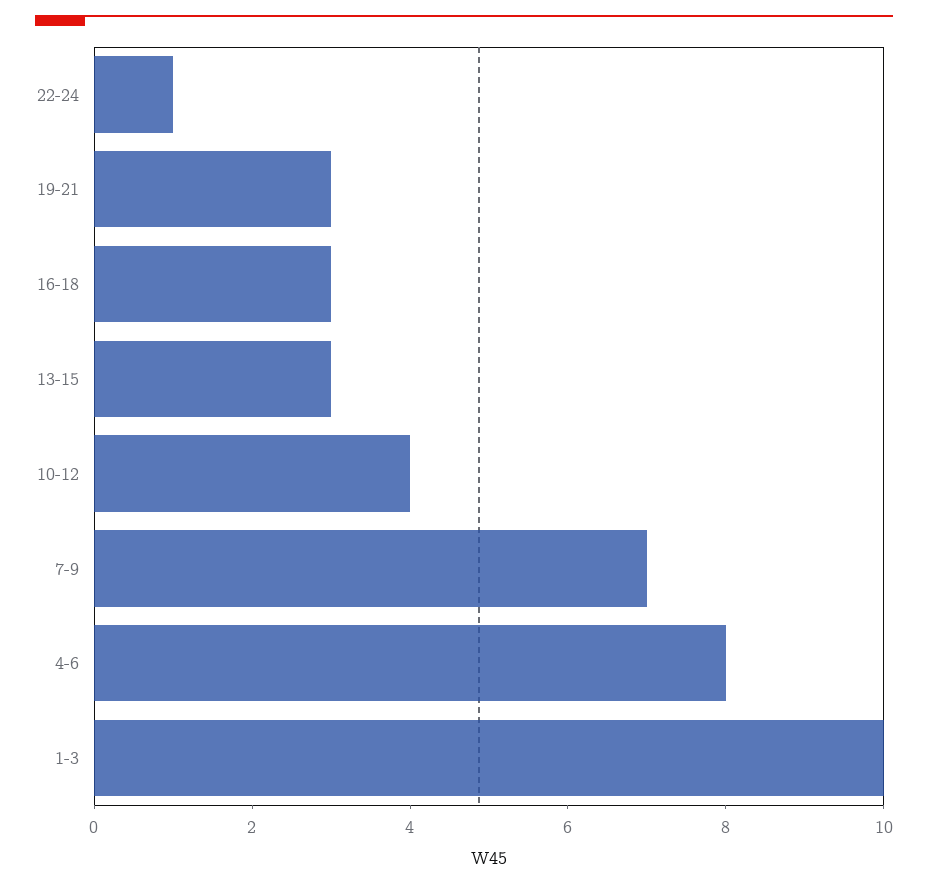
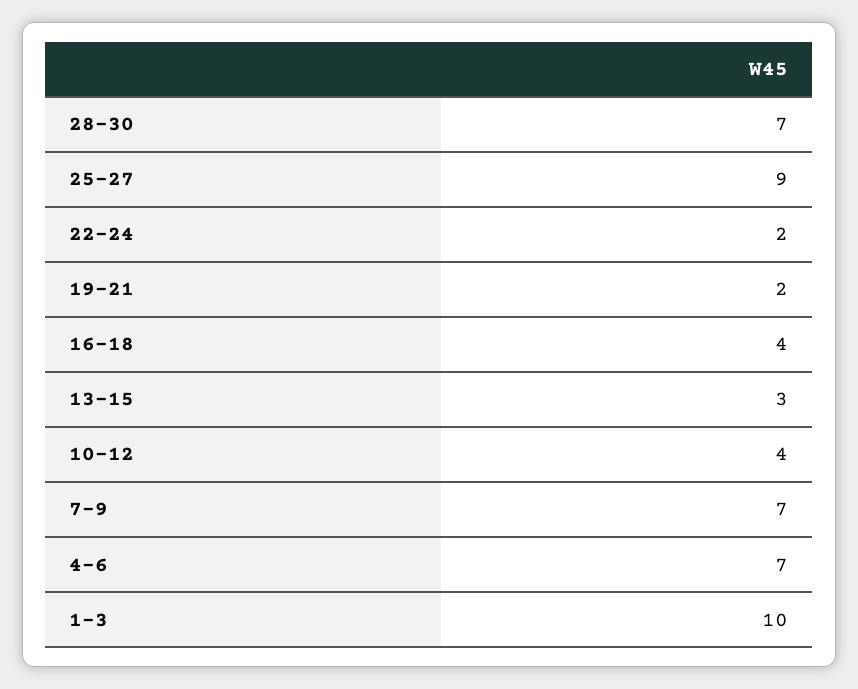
22-24: 1 -> 2
19-21: 3 -> 2
16-18: 3 -> 4
4-6: 8 -> 7
28-30: none -> 7
25-27: none -> 9

